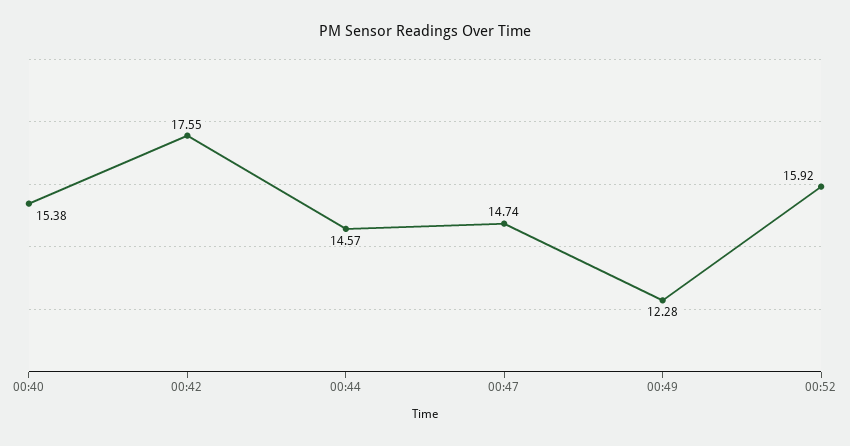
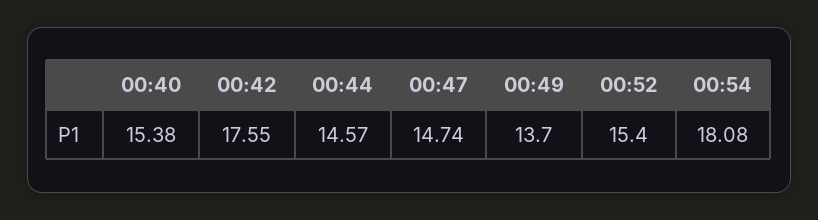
00:49: 12.28 -> 13.7
00:52: 15.92 -> 15.4
00:54: none -> 18.08

